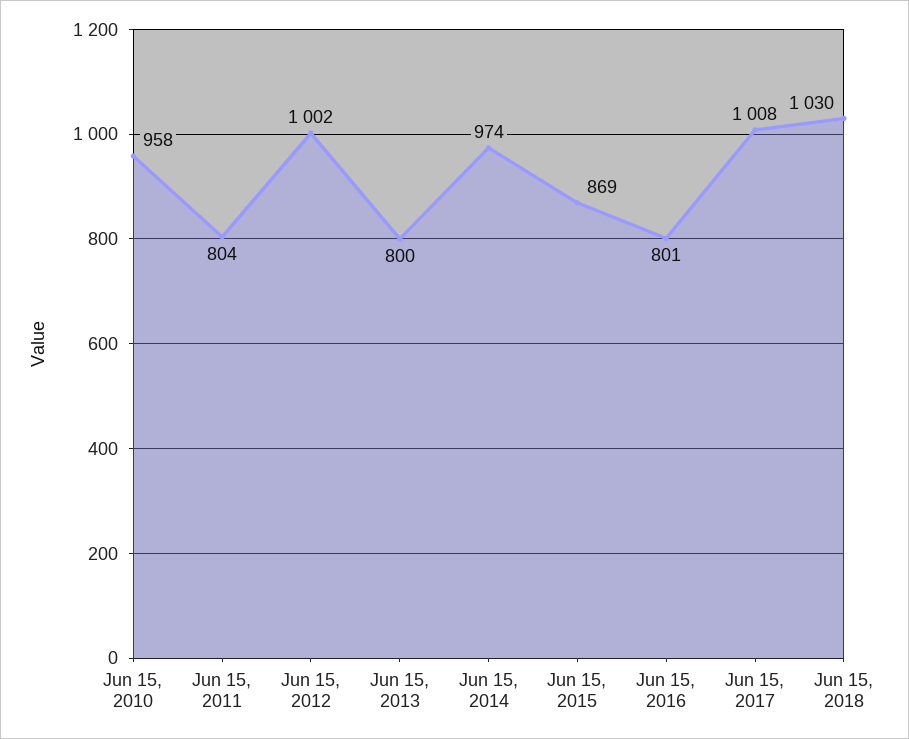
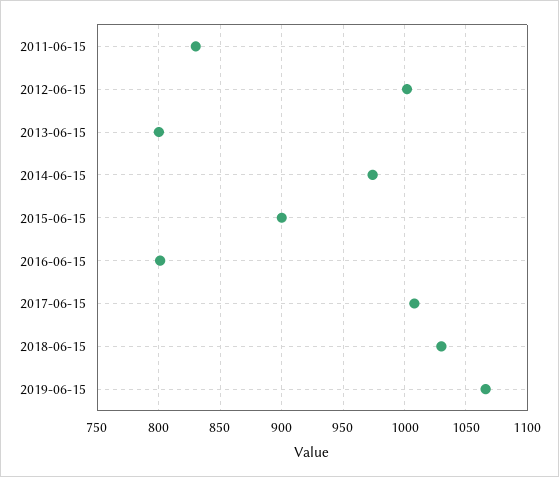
Jun 15, 2010: 958 -> none
Jun 15, 2011: 804 -> 830
Jun 15, 2015: 869 -> 900
2019-06-15: none -> 1065

